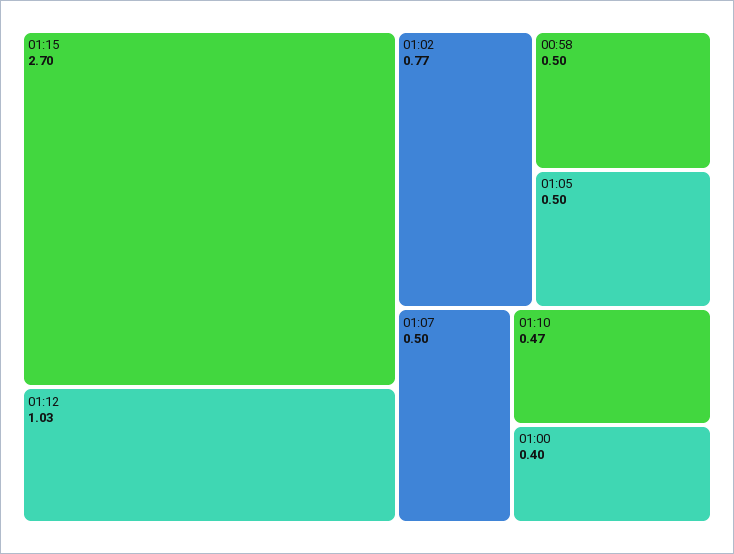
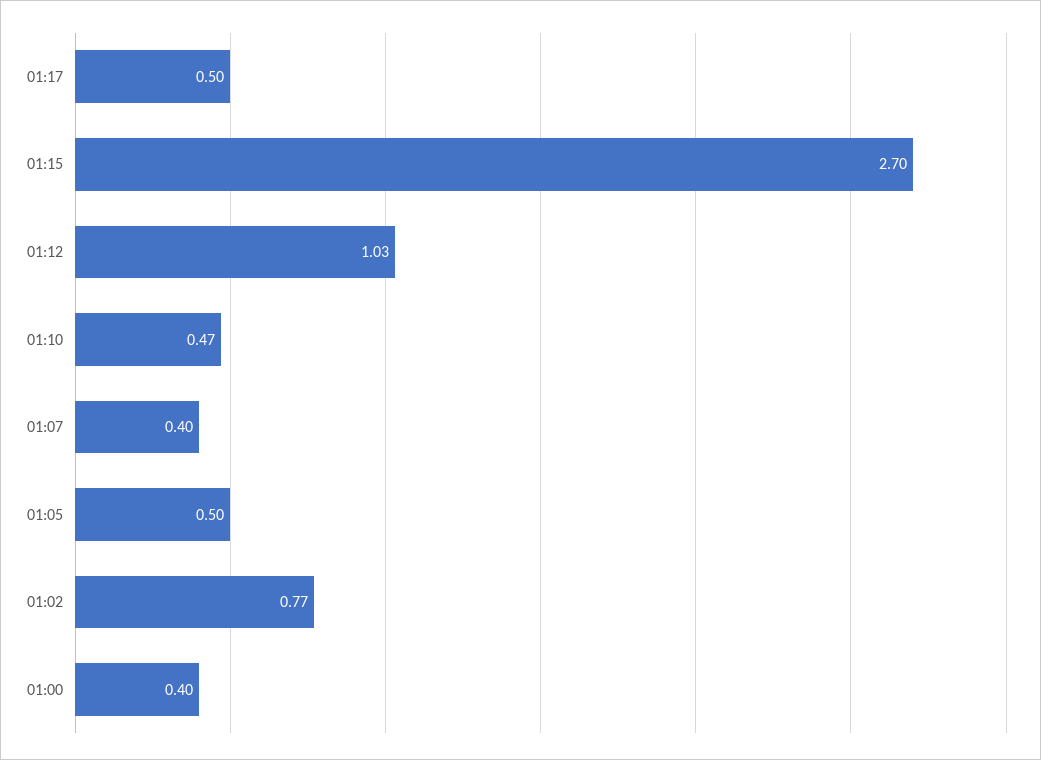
00:58: 0.5 -> none
01:07: 0.5 -> 0.4
01:17: none -> 0.5

